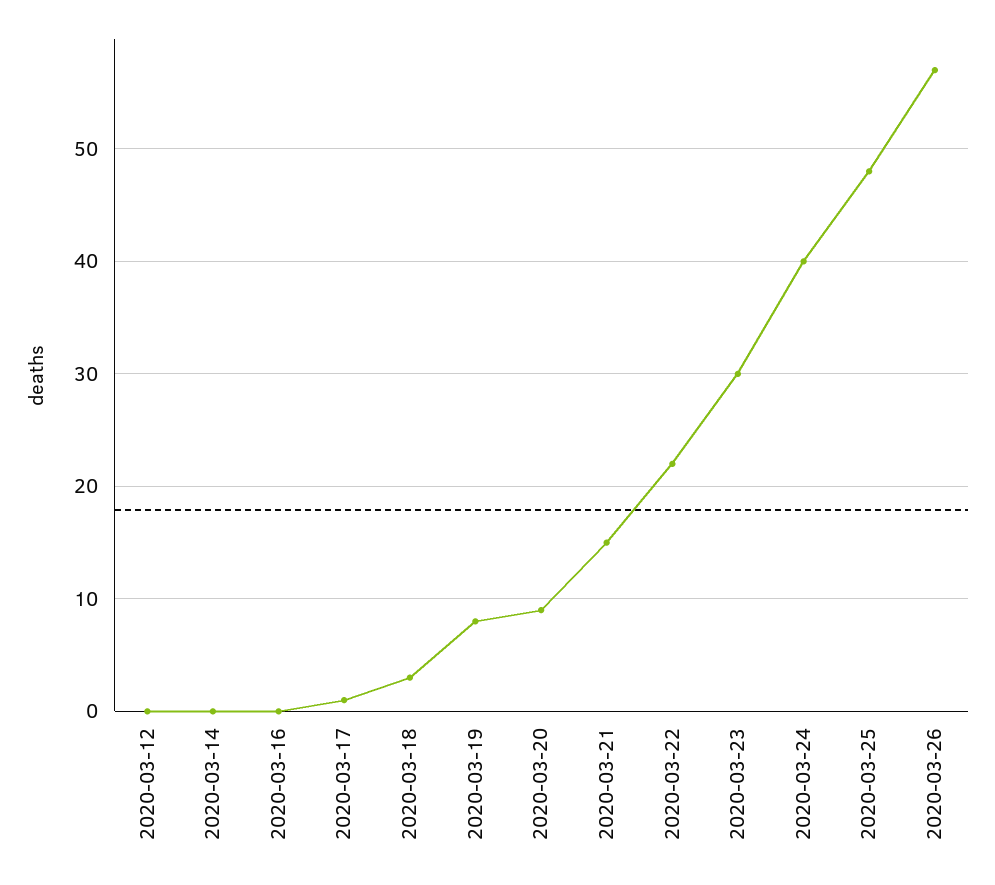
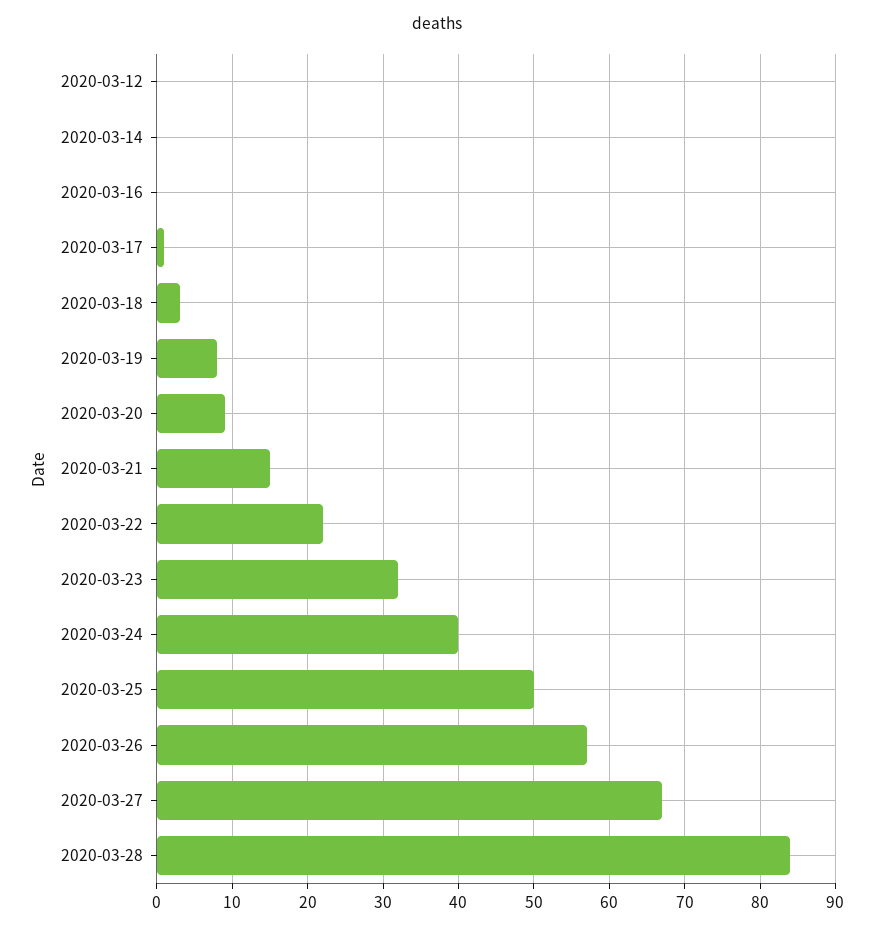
2020-03-23: 30 -> 32
2020-03-25: 48 -> 50
2020-03-27: none -> 67
2020-03-28: none -> 84

